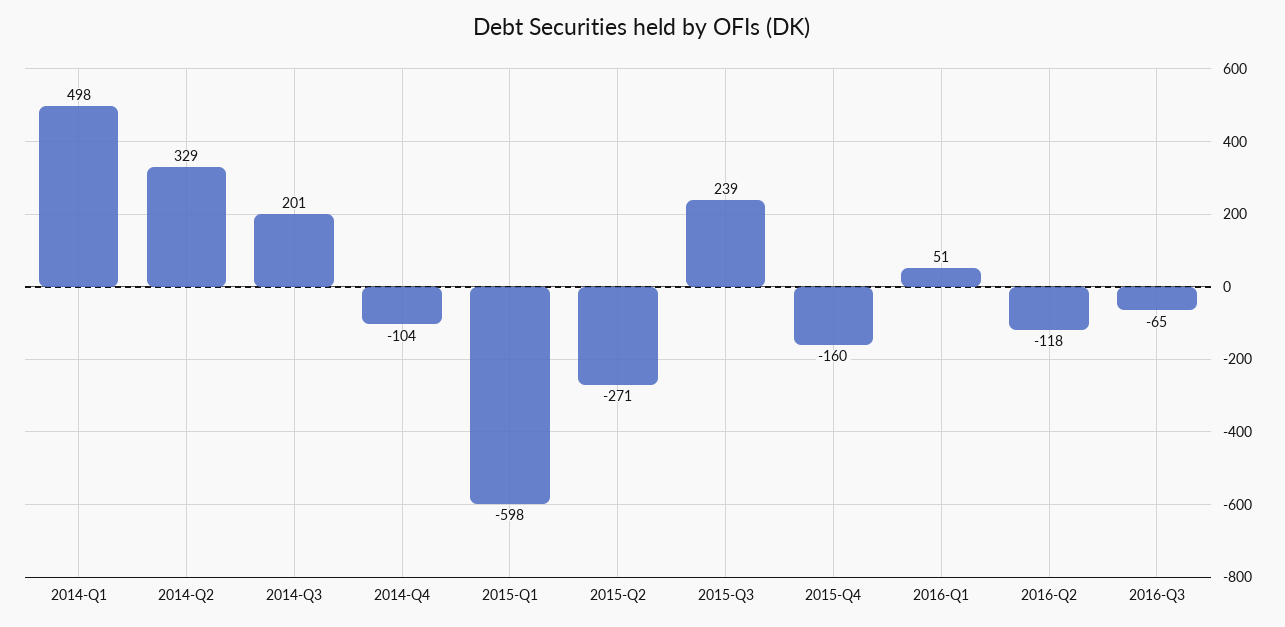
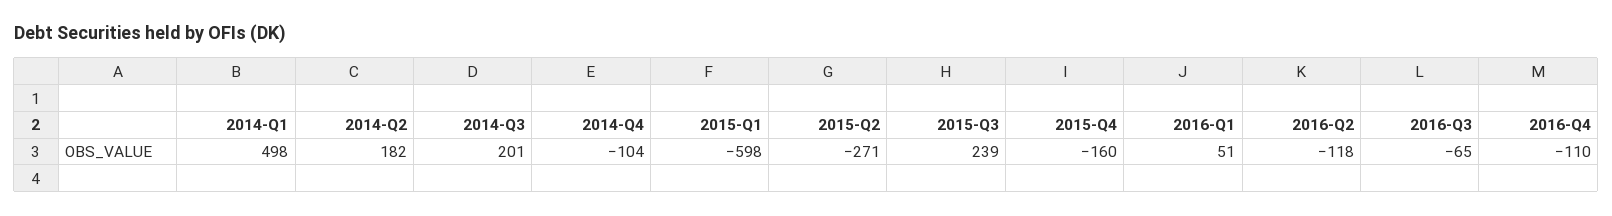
2014-Q2: 329 -> 182
2016-Q4: none -> -110

